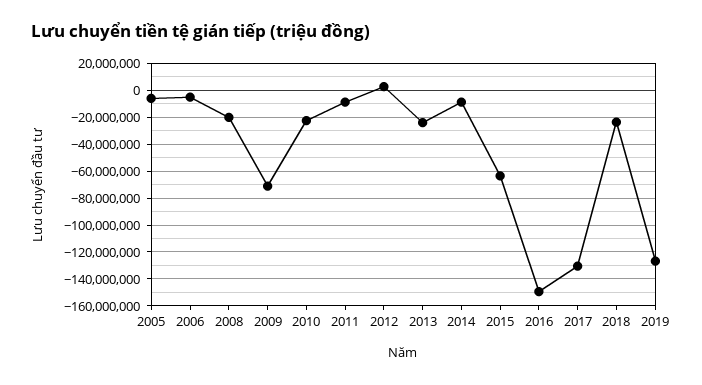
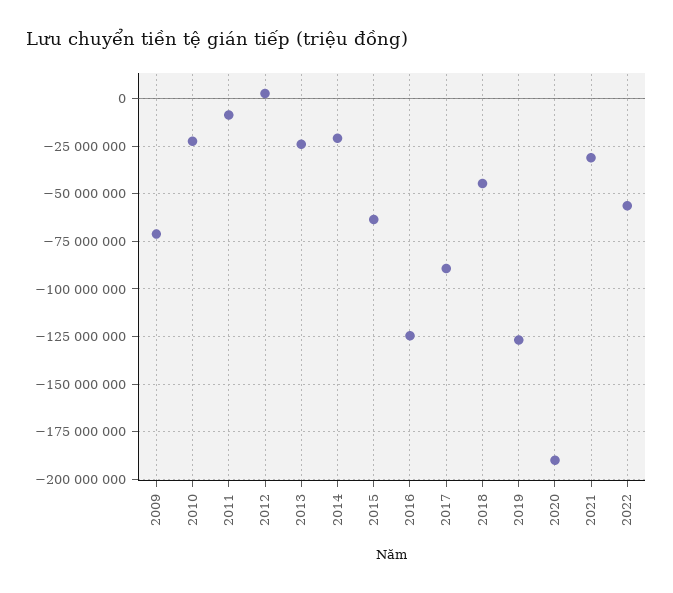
2005: -5000000 -> none
2006: -5000000 -> none
2008: -20000000 -> none
2014: -10000000 -> -20000000
2016: -150000000 -> -125000000
2017: -130000000 -> -90000000
2018: -25000000 -> -45000000
2020: none -> -190000000
2021: none -> -30000000
2022: none -> -55000000

